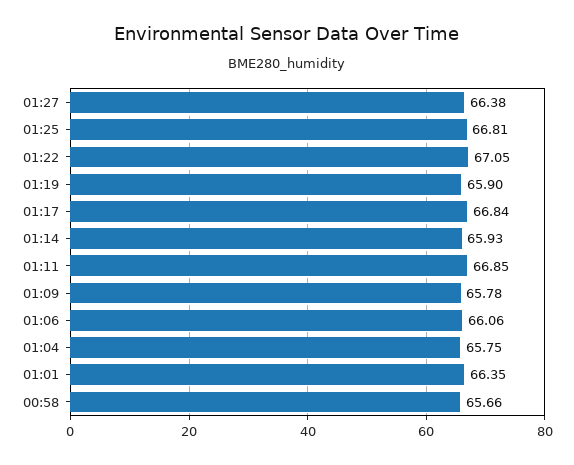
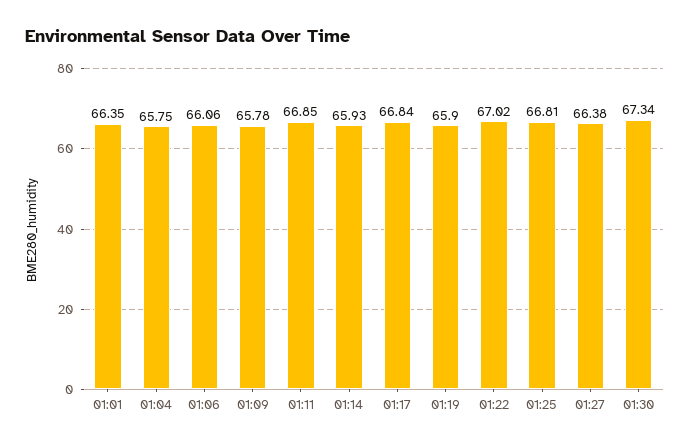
01:22: 67.05 -> 67.02
00:58: 65.66 -> none
01:30: none -> 67.34

